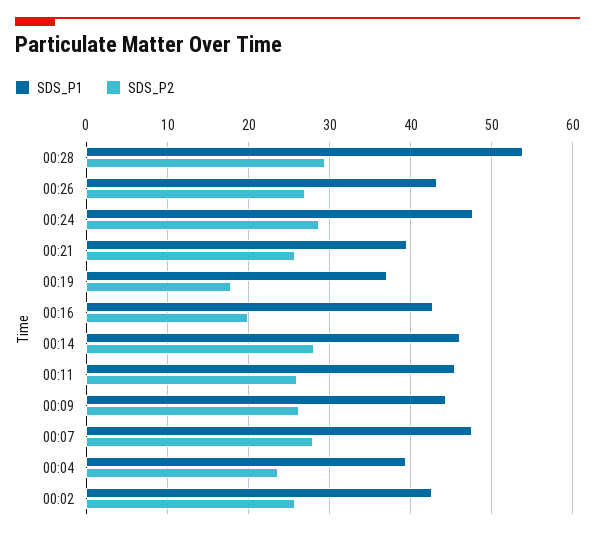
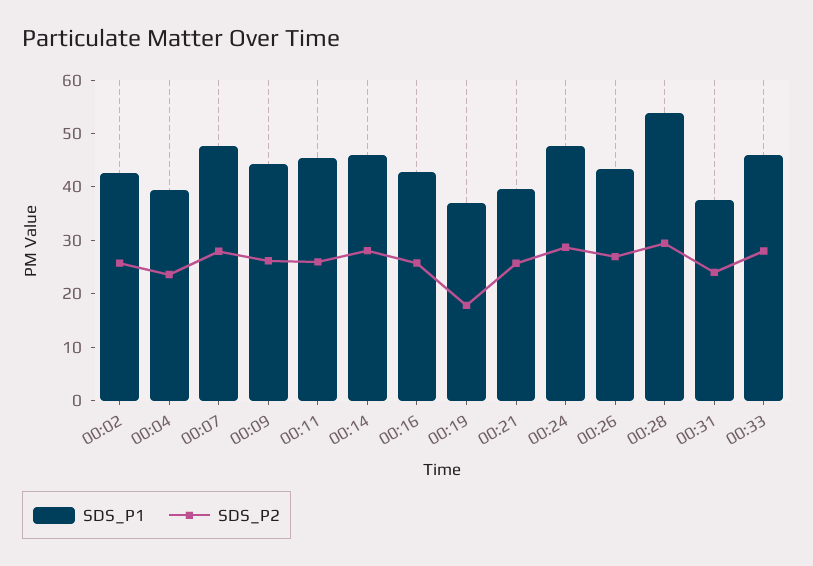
SDS_P2, 00:16: 20 -> 26
SDS_P1, 00:31: none -> 38
SDS_P2, 00:31: none -> 24
SDS_P1, 00:33: none -> 46
SDS_P2, 00:33: none -> 28

